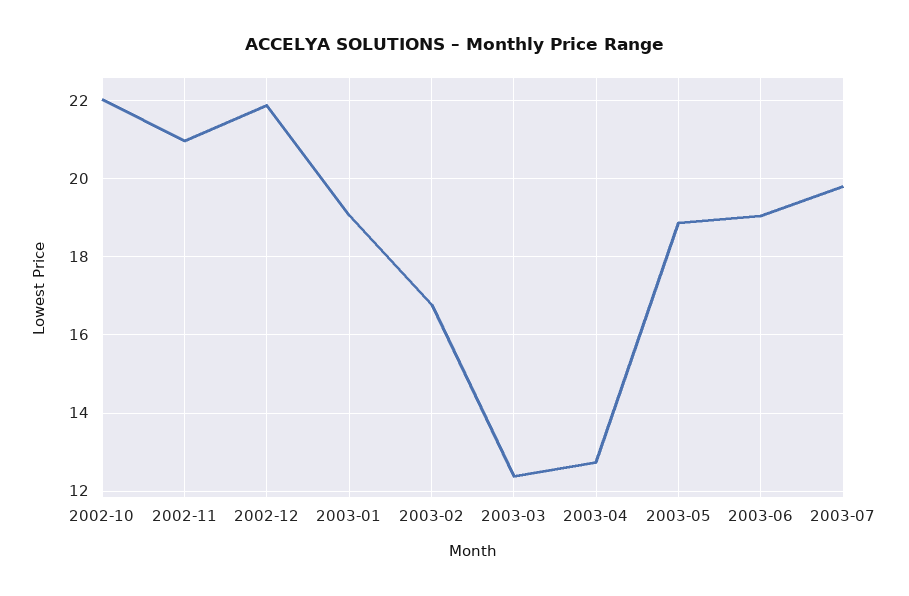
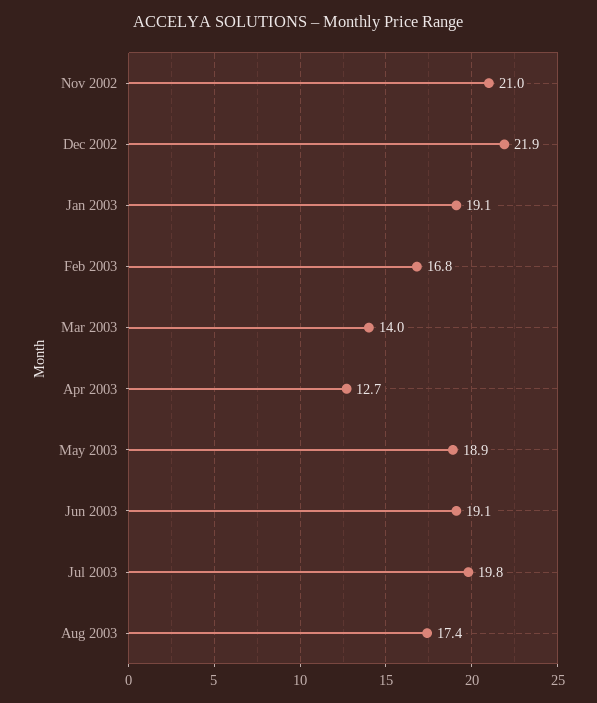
2002-10: 22 -> none
2003-03: 12.4 -> 14
Aug 2003: none -> 17.4

